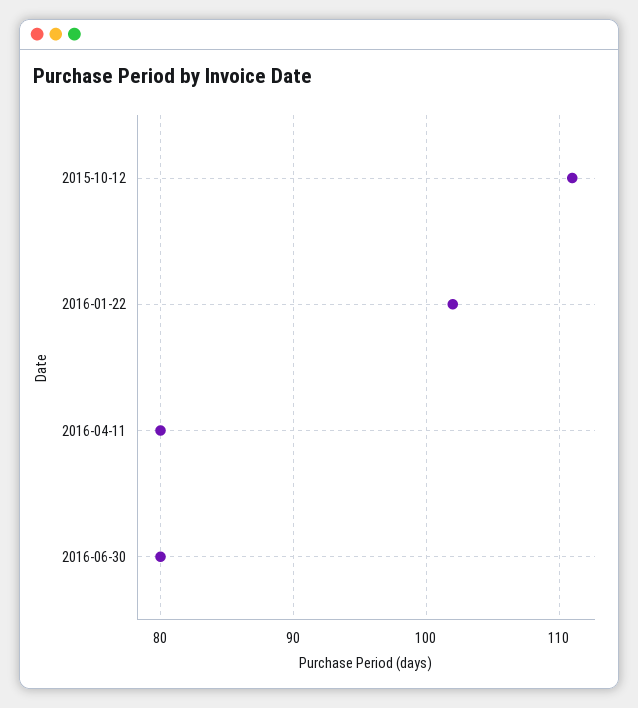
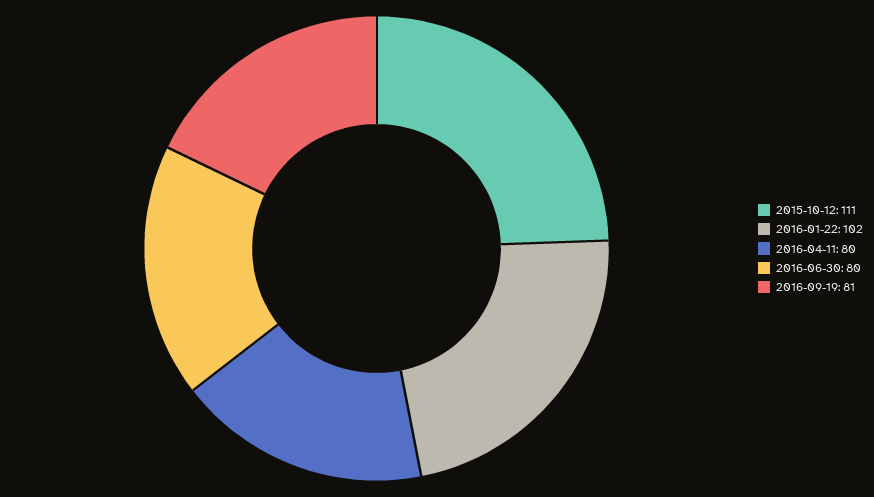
2016-09-19: none -> 81

